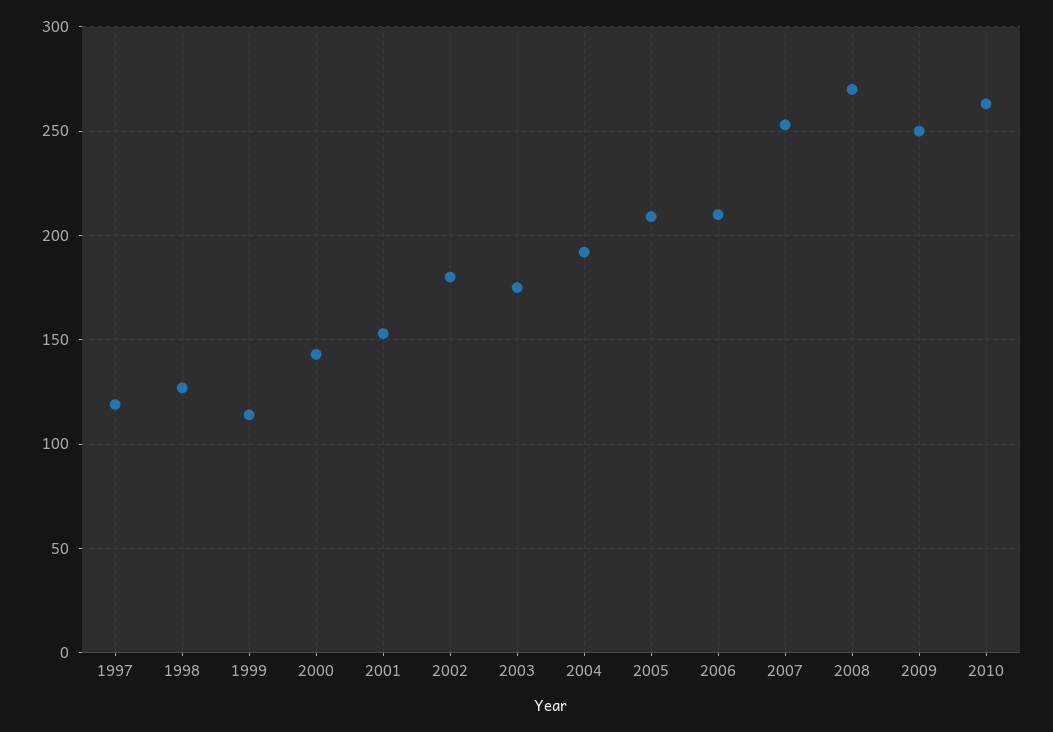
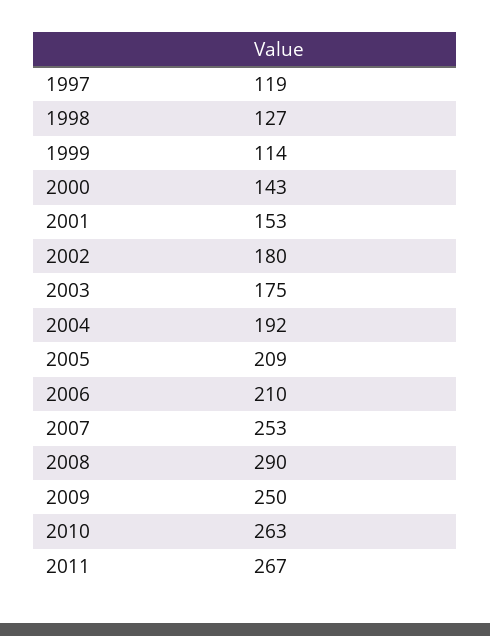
2008: 270 -> 290
2011: none -> 267

